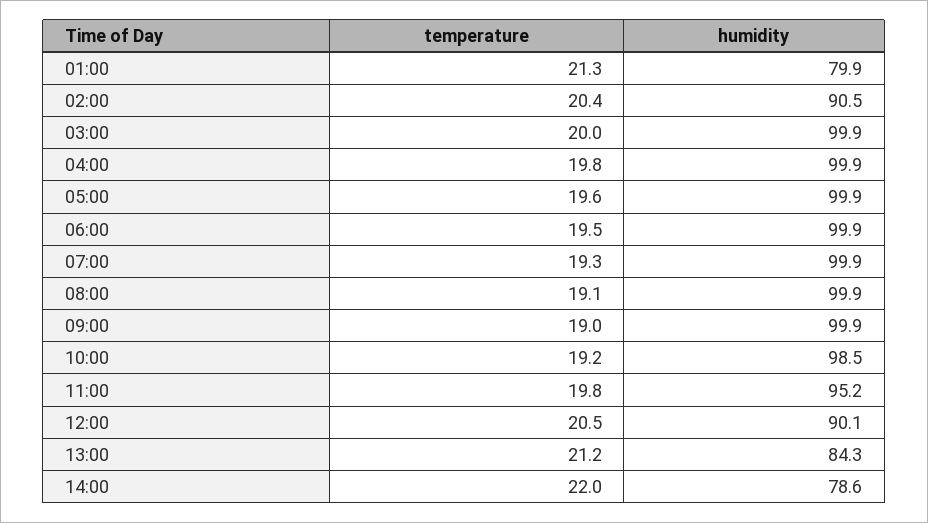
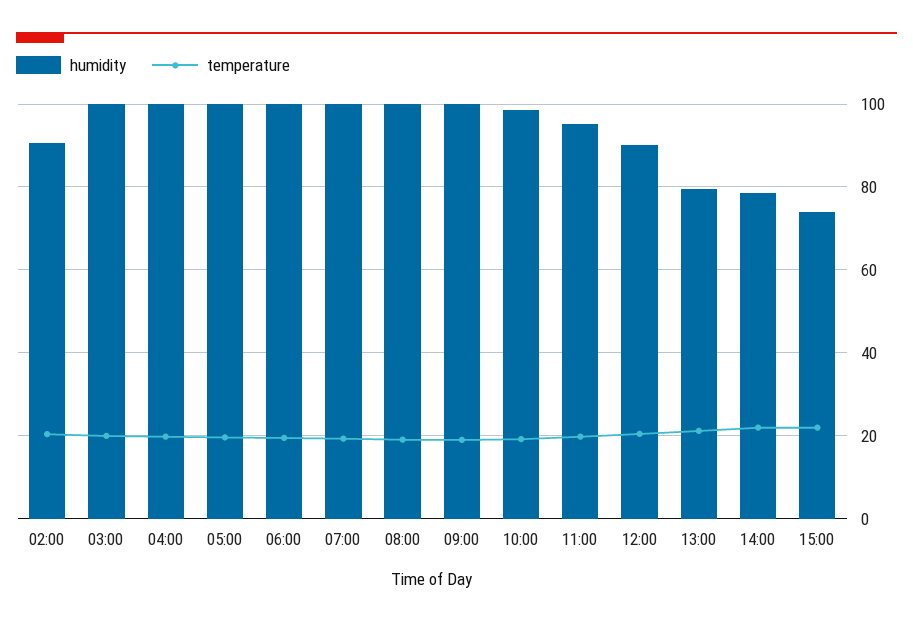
temperature, 01:00: 21.3 -> none
humidity, 01:00: 79.9 -> none
humidity, 13:00: 84.3 -> 80
humidity, 15:00: none -> 74
temperature, 15:00: none -> 22

